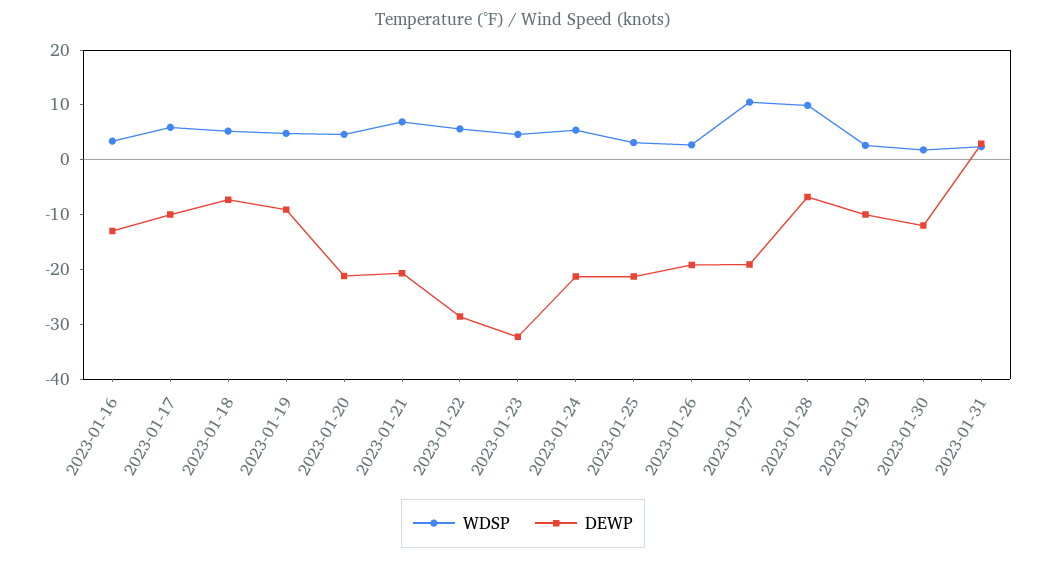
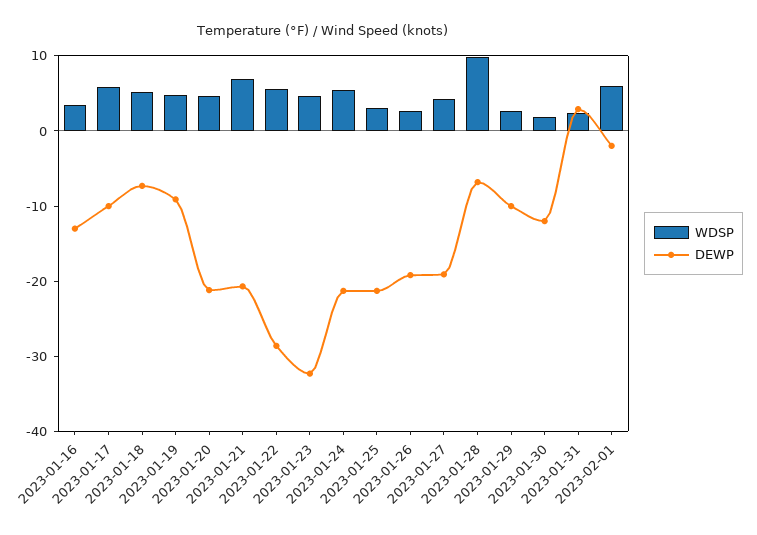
WDSP, 2023-01-27: 10 -> 4
WDSP, 2023-02-01: none -> 6
DEWP, 2023-02-01: none -> -2

